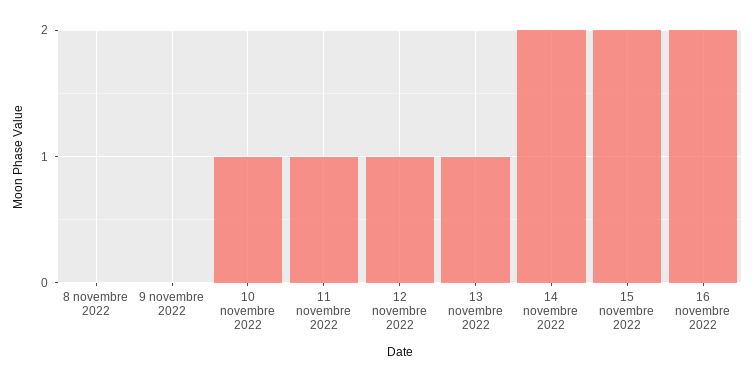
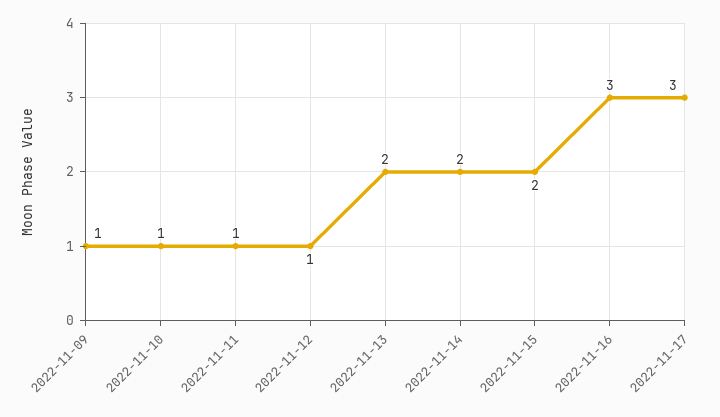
8 novembre 2022: 0 -> none
9 novembre 2022: 0 -> 1
13 novembre 2022: 1 -> 2
16 novembre 2022: 2 -> 3
2022-11-17: none -> 3

